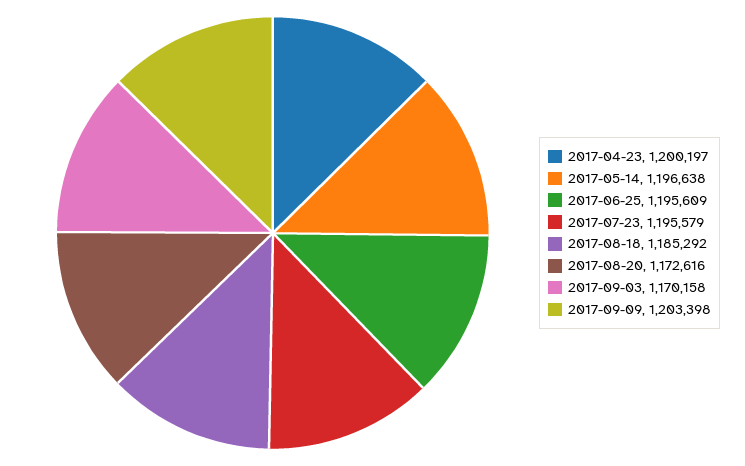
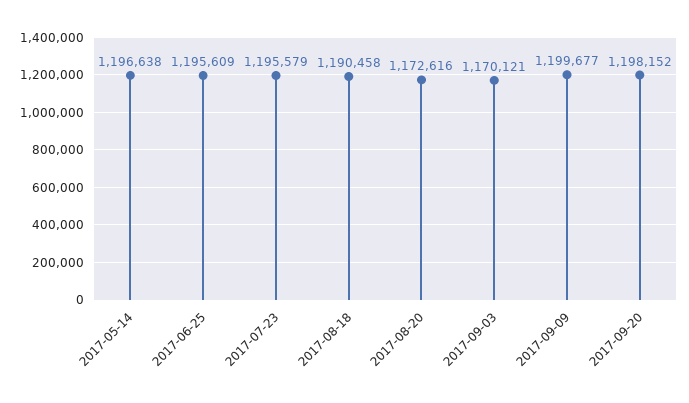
2017-04-23: 1200197 -> none
2017-08-18: 1185292 -> 1190458
2017-09-03: 1170158 -> 1170121
2017-09-09: 1203398 -> 1199677
2017-09-20: none -> 1198152

